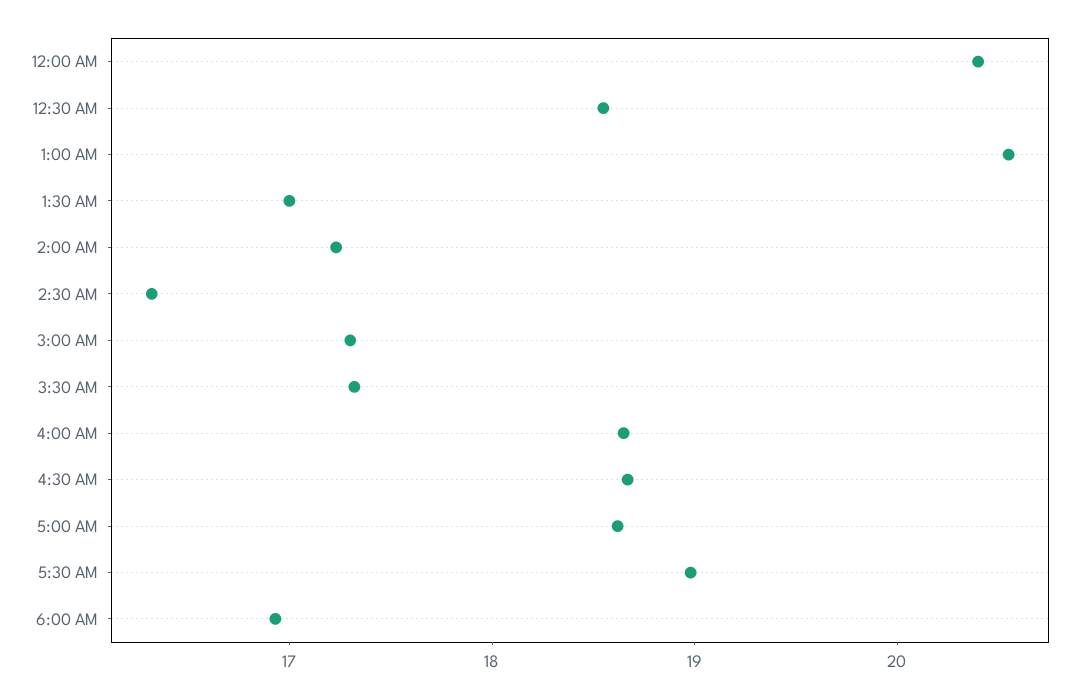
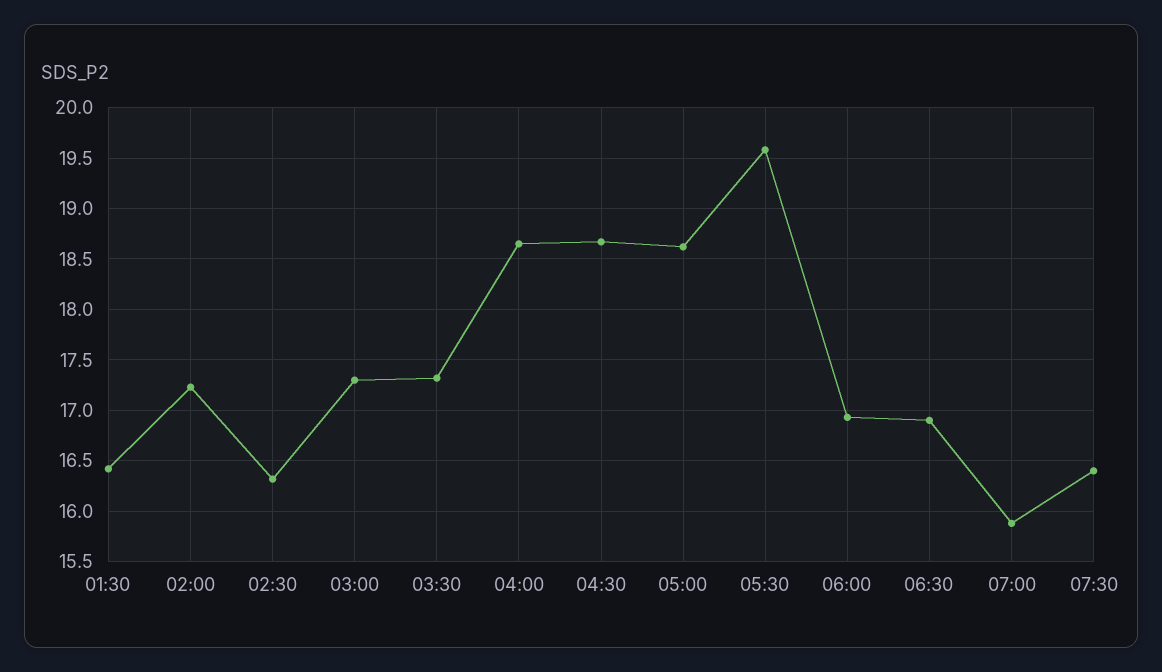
12:00 AM: 20.4 -> none
12:30 AM: 18.6 -> none
1:00 AM: 20.6 -> none
1:30 AM: 17 -> 16.4
5:30 AM: 19 -> 19.6
06:30: none -> 16.9
07:00: none -> 15.9
07:30: none -> 16.4

